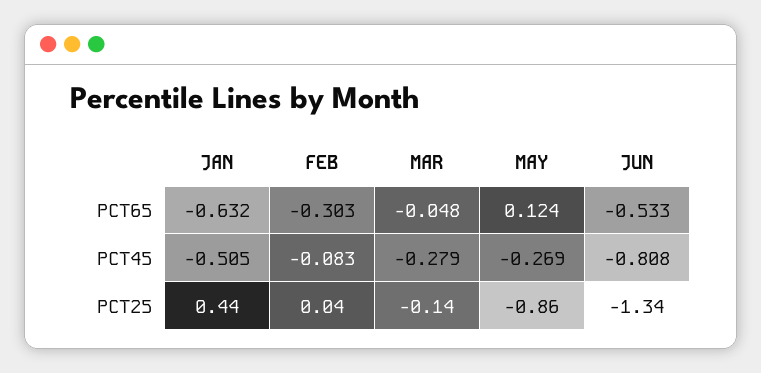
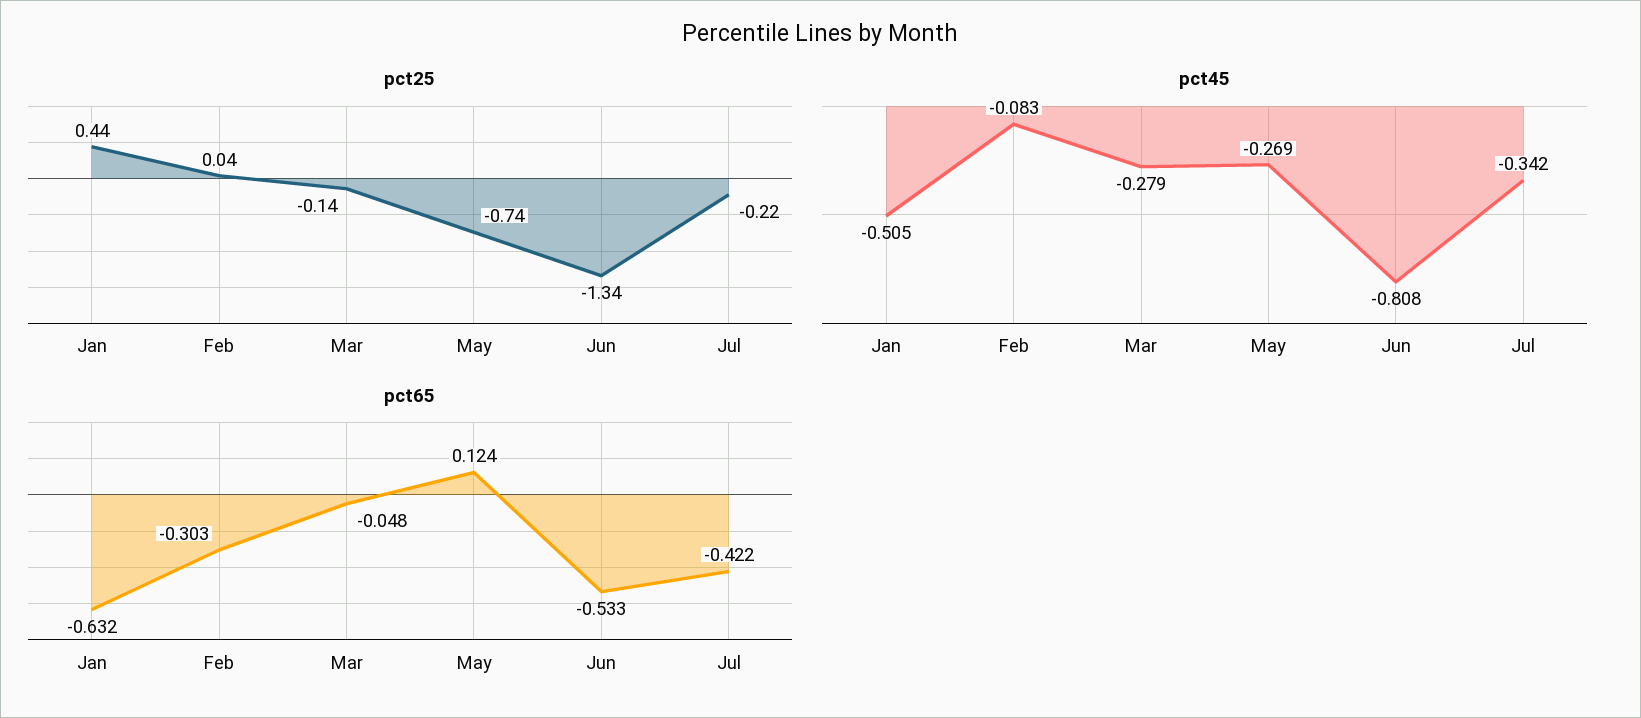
PCT25, MAY: -0.86 -> -0.74
PCT25, Jul: none -> -0.22
PCT45, Jul: none -> -0.342
PCT65, Jul: none -> -0.422

